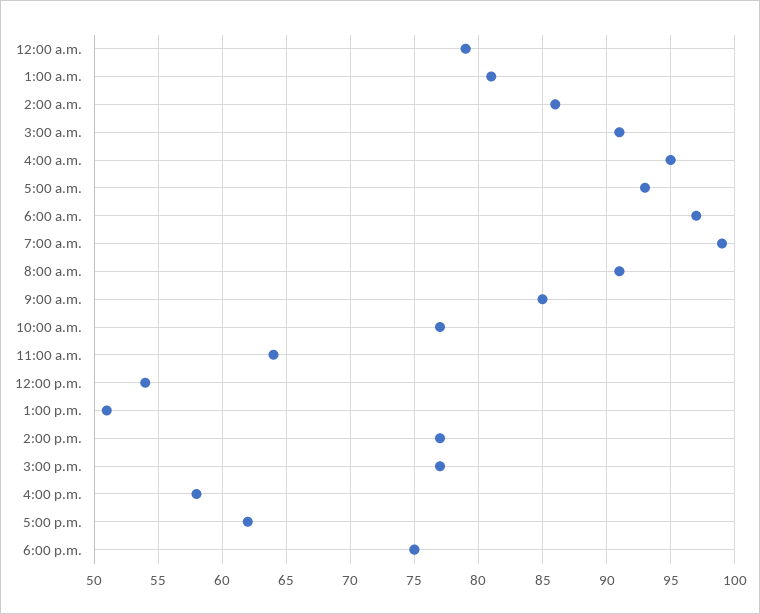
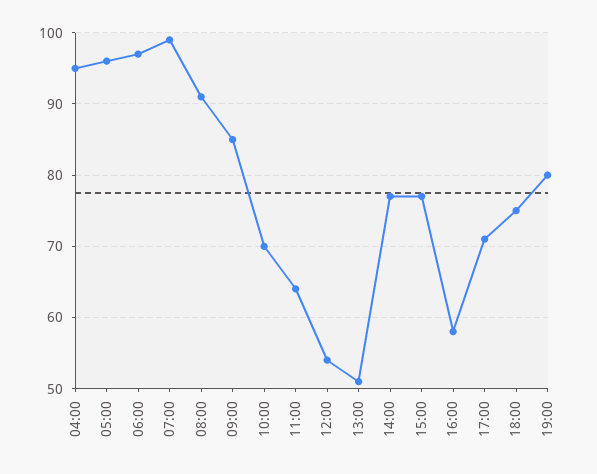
12:00 a.m.: 79 -> none
1:00 a.m.: 81 -> none
2:00 a.m.: 86 -> none
3:00 a.m.: 91 -> none
5:00 a.m.: 93 -> 96
10:00 a.m.: 77 -> 70
5:00 p.m.: 62 -> 71
19:00: none -> 80

